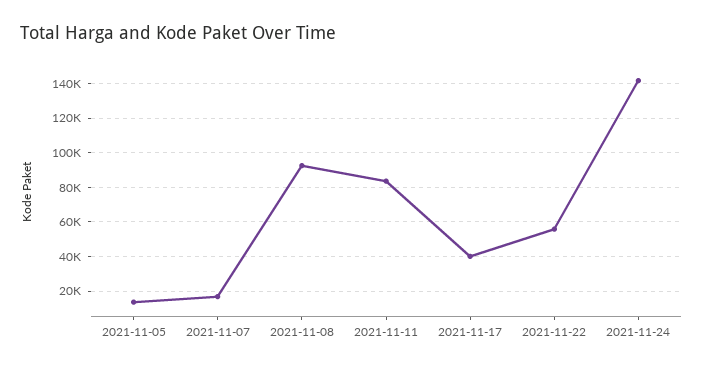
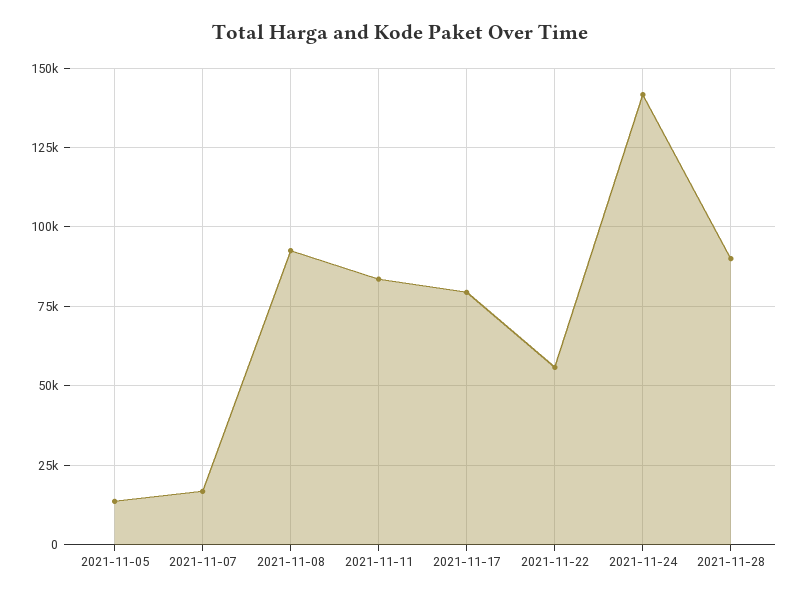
2021-11-17: 40000 -> 80000
2021-11-28: none -> 90000

